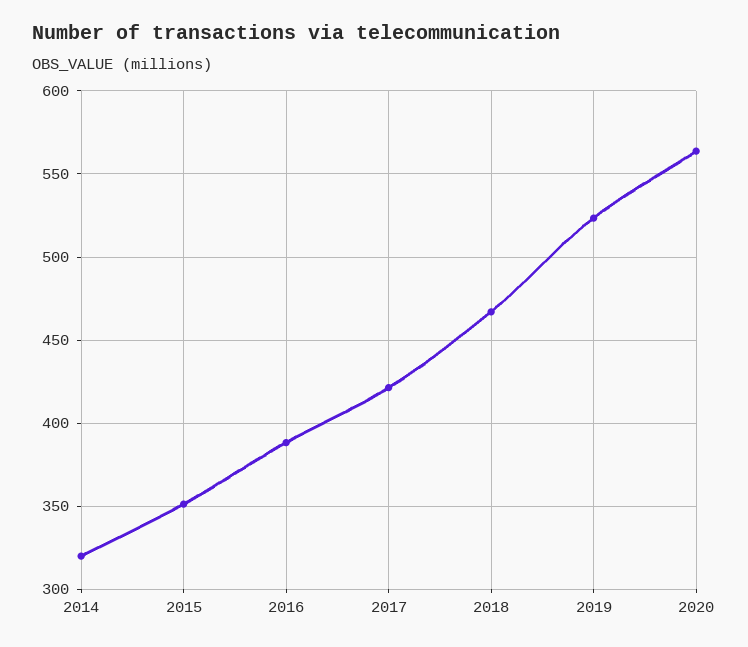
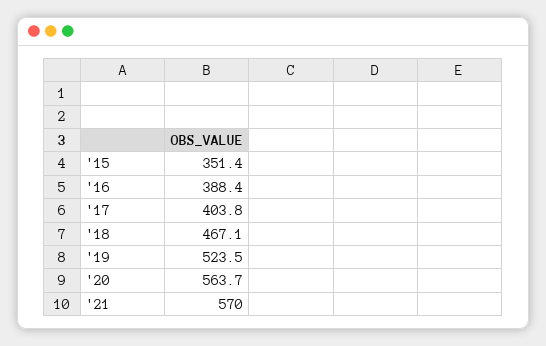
2014: 320 -> none
2017: 420 -> 403.8
'21: none -> 570

